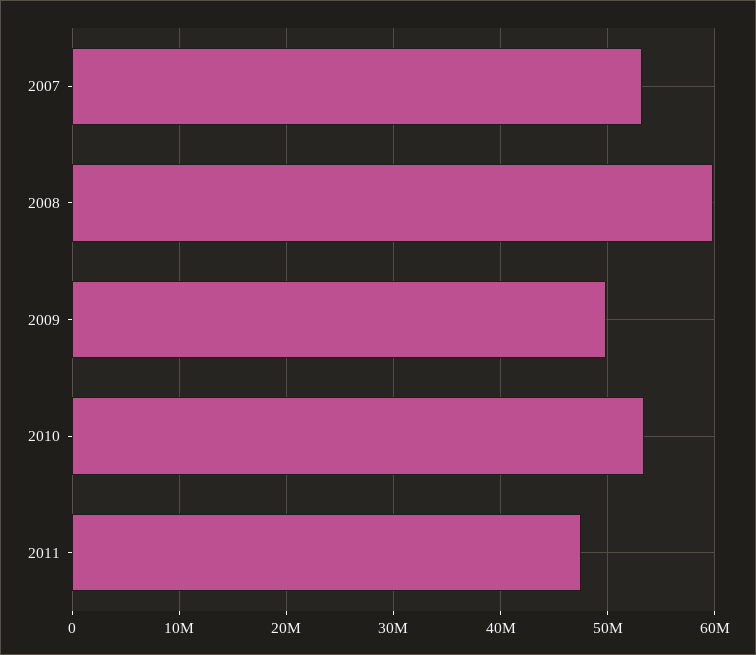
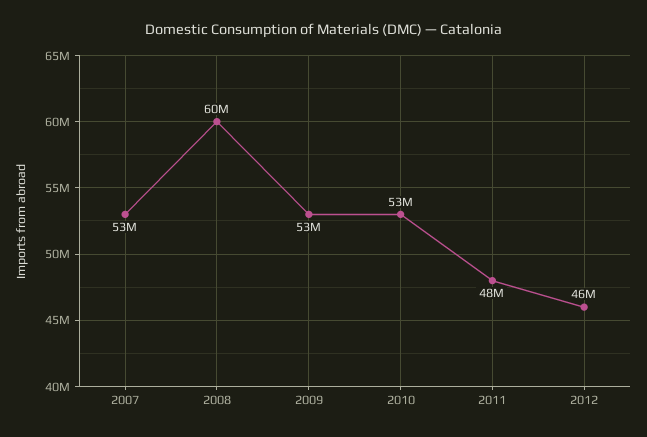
2009: 50000000 -> 53000000
2012: none -> 46000000

